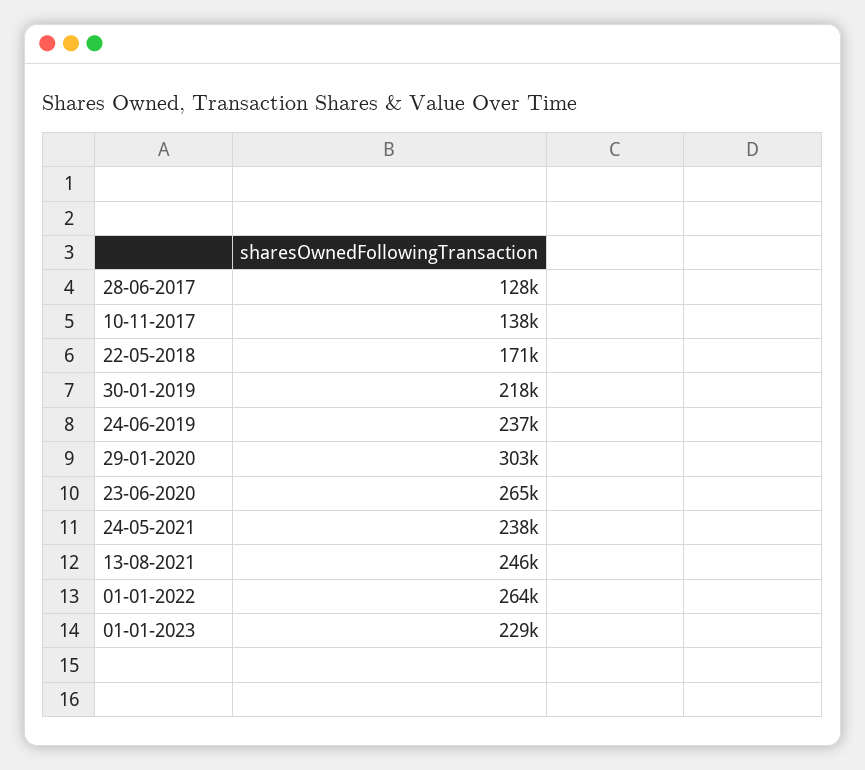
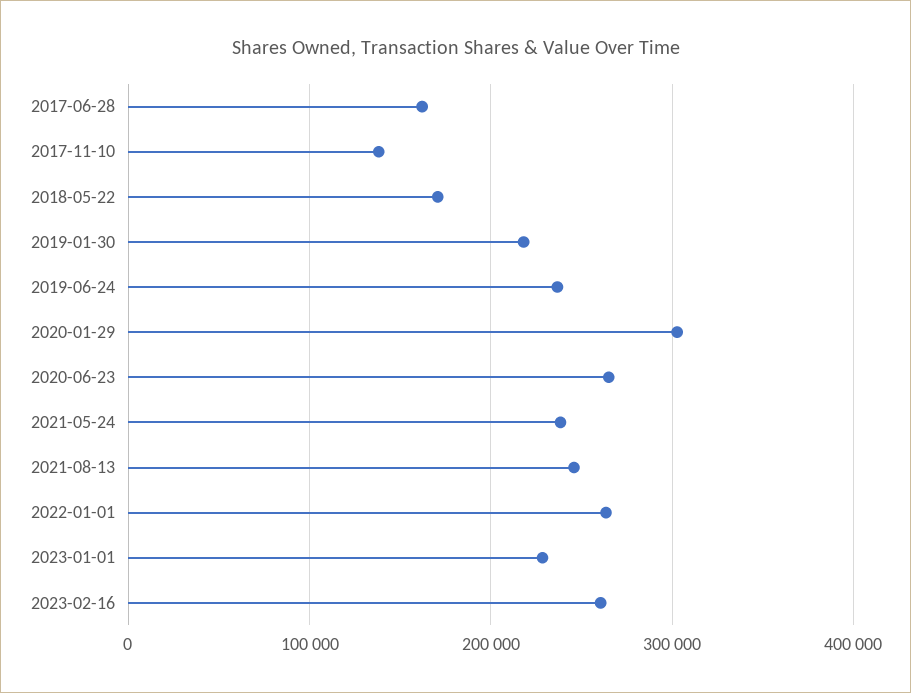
28-06-2017: 128000 -> 160000
2023-02-16: none -> 260000

